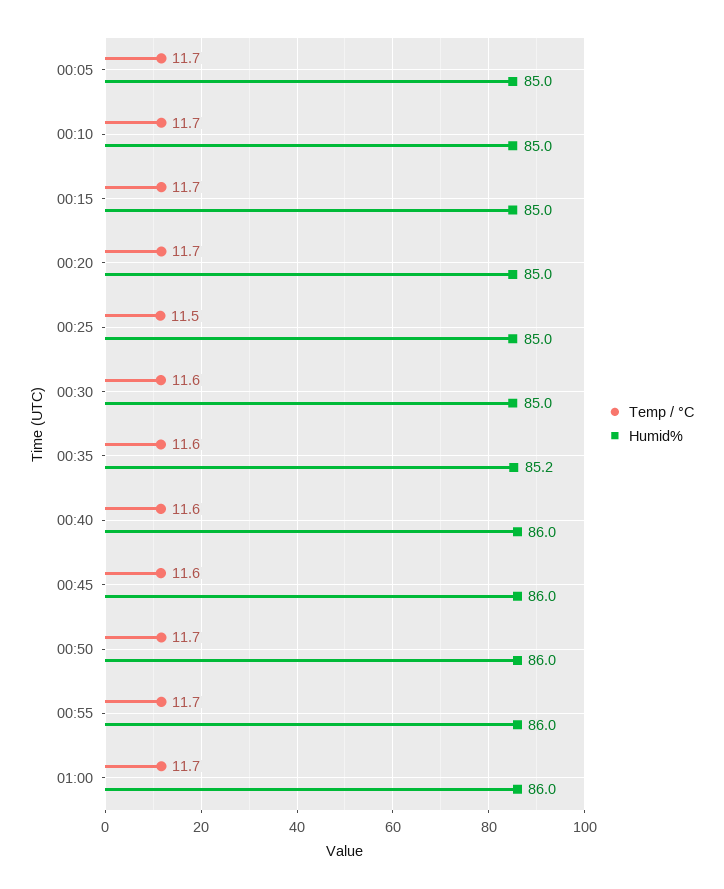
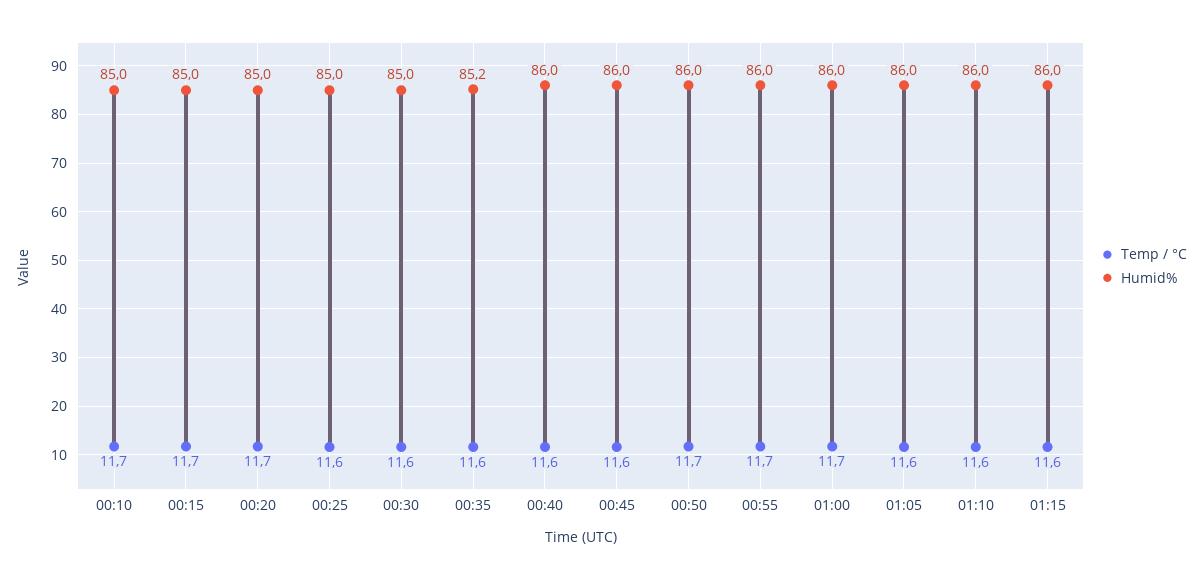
Temp / °C, 00:05: 11.7 -> none
Humid%, 00:05: 85 -> none
Temp / °C, 00:25: 11.5 -> 11.6
Temp / °C, 01:05: none -> 11.6
Humid%, 01:05: none -> 86
Temp / °C, 01:10: none -> 11.6
Humid%, 01:10: none -> 86
Temp / °C, 01:15: none -> 11.6
Humid%, 01:15: none -> 86

